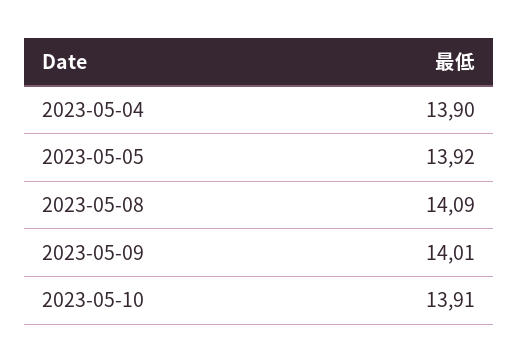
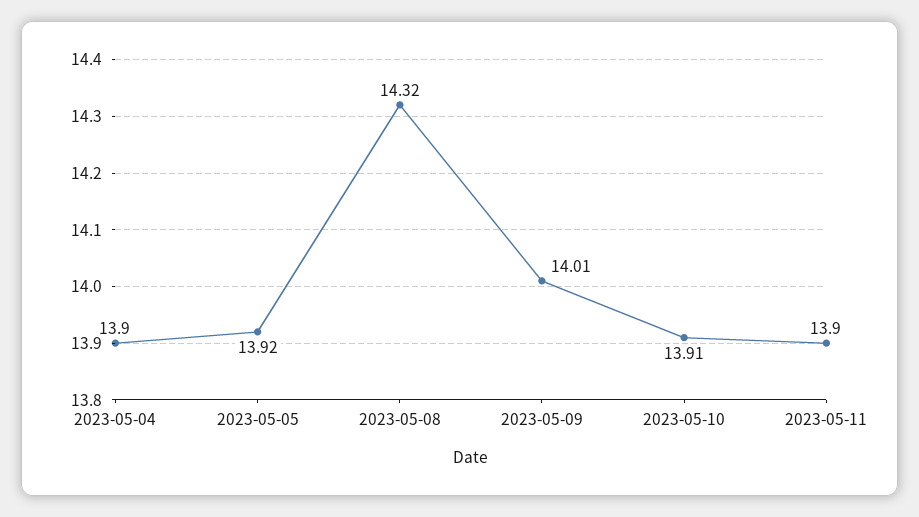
2023-05-08: 14.09 -> 14.32
2023-05-11: none -> 13.9

